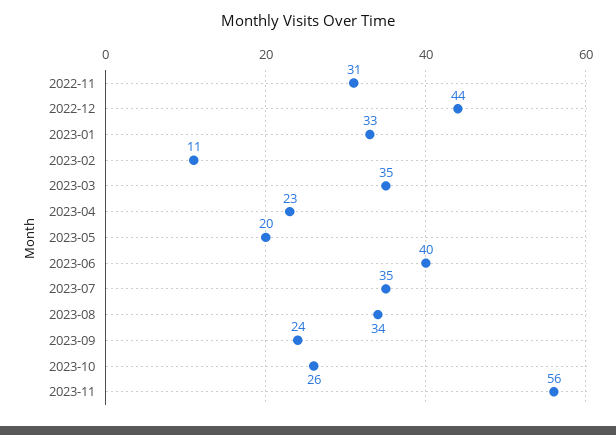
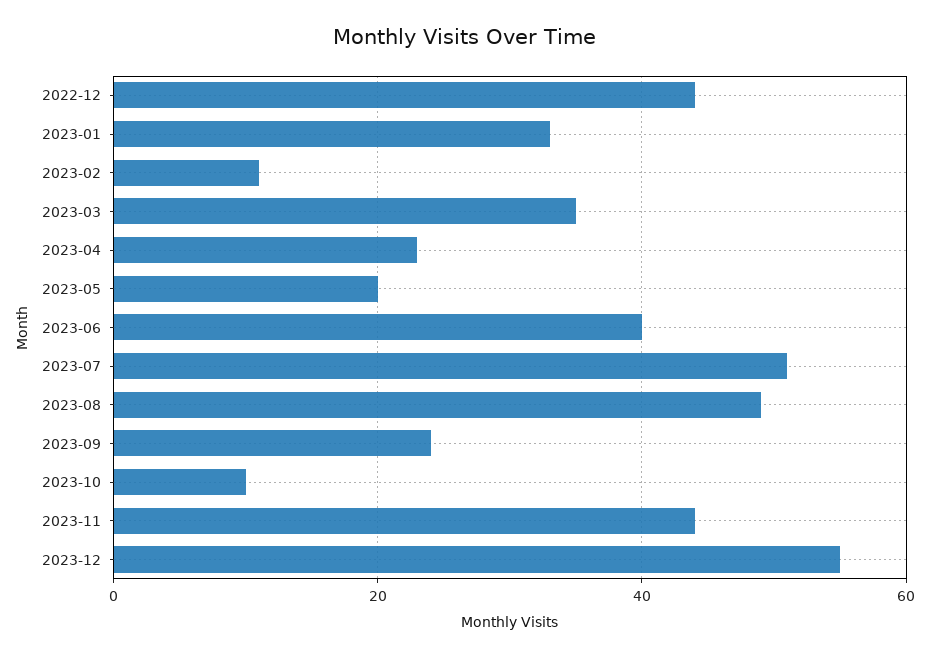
2022-11: 31 -> none
2023-07: 35 -> 50
2023-08: 34 -> 50
2023-10: 26 -> 10
2023-11: 56 -> 45
2023-12: none -> 55

